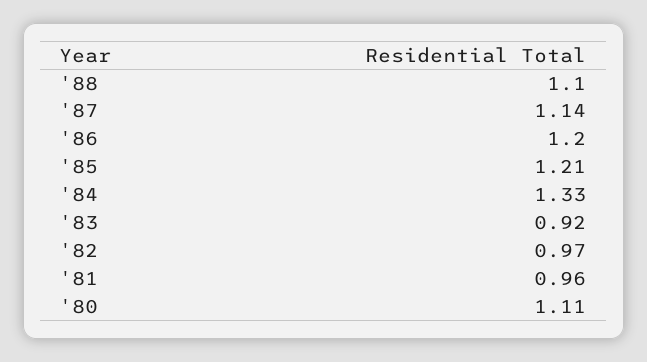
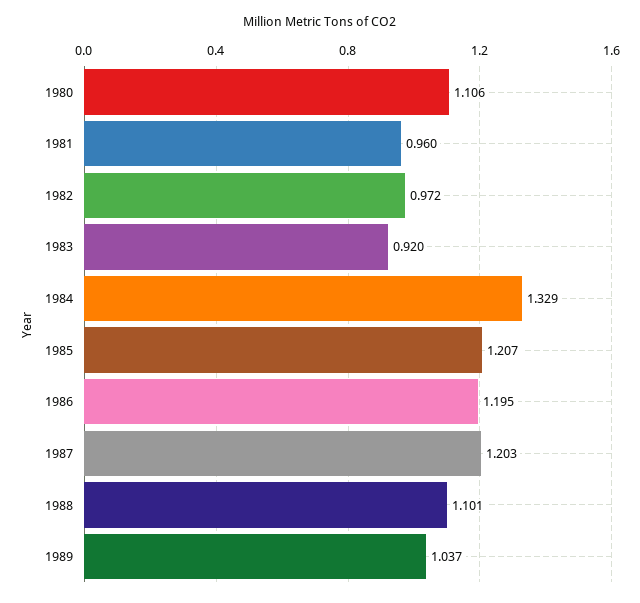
'87: 1.14 -> 1.203
1989: none -> 1.037

